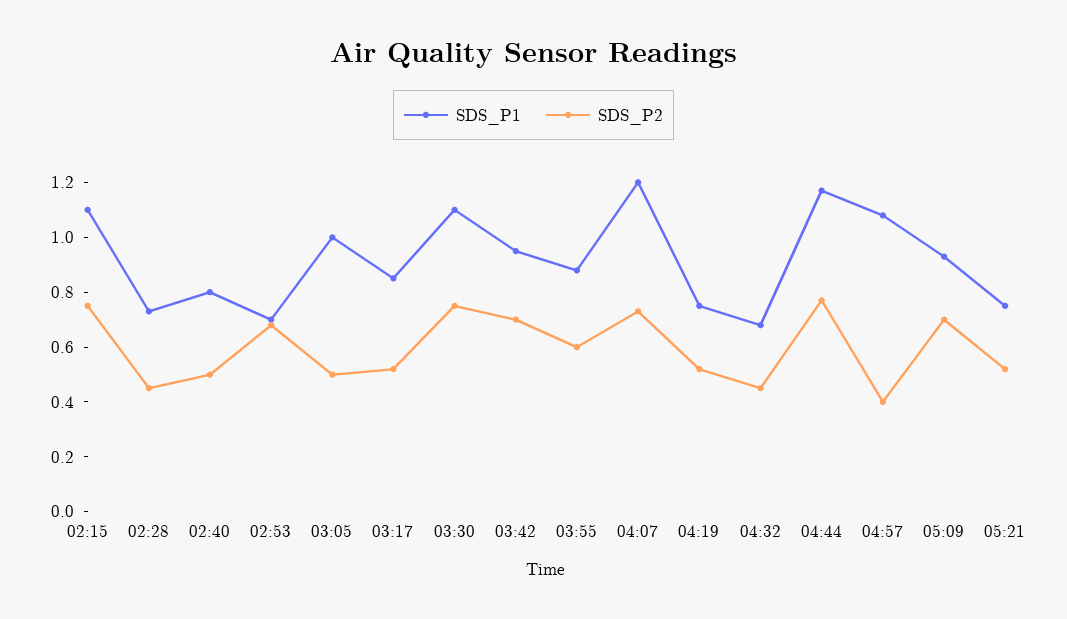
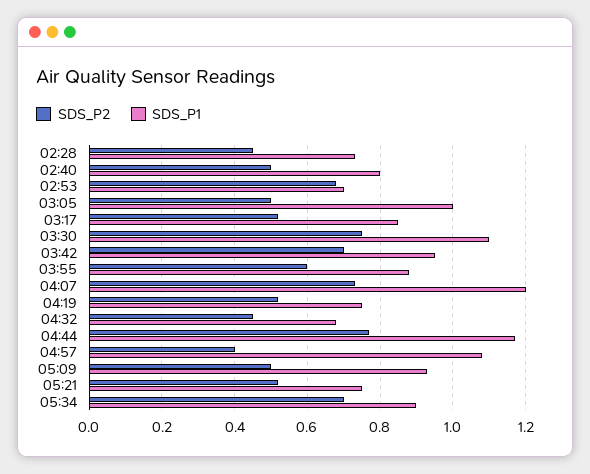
SDS_P1, 02:15: 1.1 -> none
SDS_P2, 02:15: 0.75 -> none
SDS_P2, 05:09: 0.7 -> 0.5
SDS_P2, 05:34: none -> 0.7
SDS_P1, 05:34: none -> 0.9

